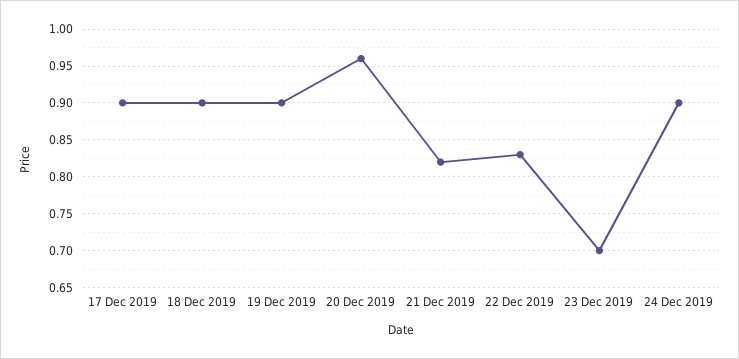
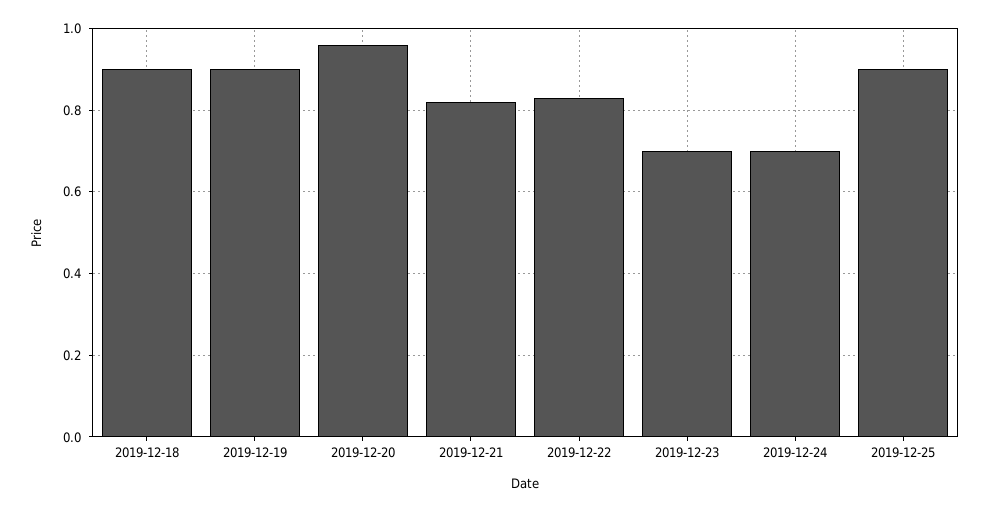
17 Dec 2019: 0.9 -> none
24 Dec 2019: 0.9 -> 0.7
2019-12-25: none -> 0.9

